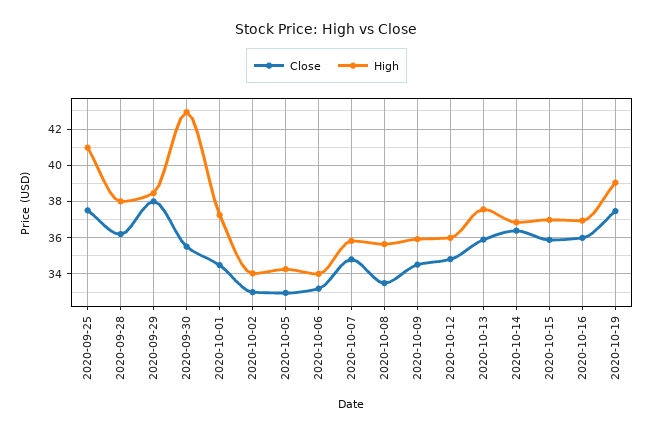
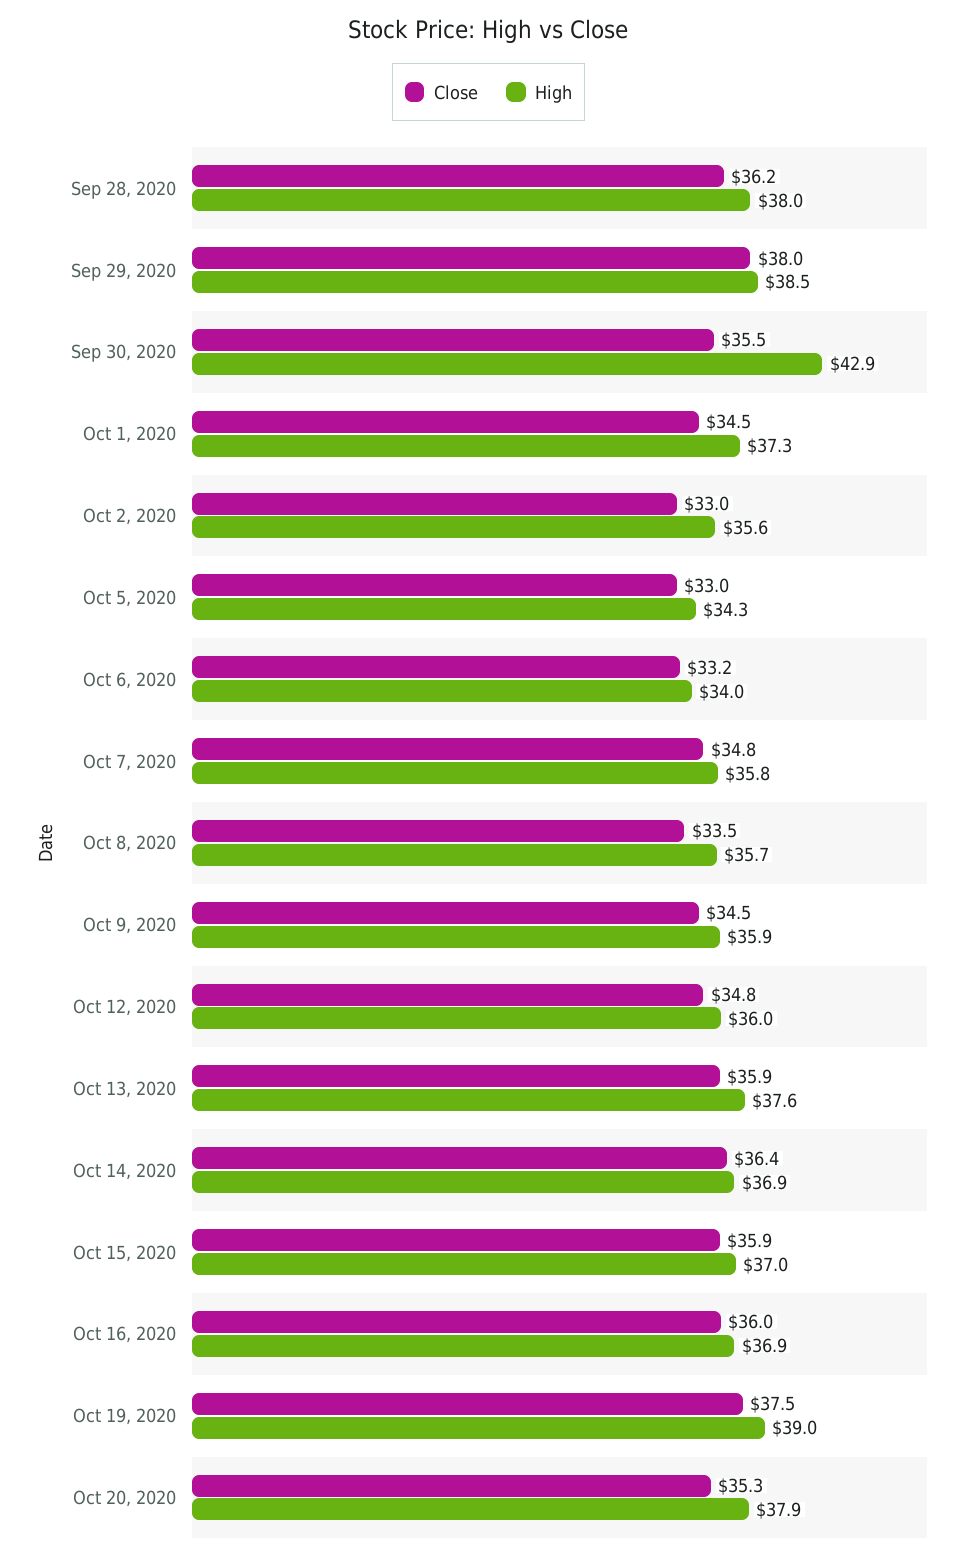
Close, 2020-09-25: 37.5 -> none
High, 2020-09-25: 41 -> none
High, 2020-10-02: 34 -> 35.6
Close, Oct 20, 2020: none -> 35.3
High, Oct 20, 2020: none -> 37.9

